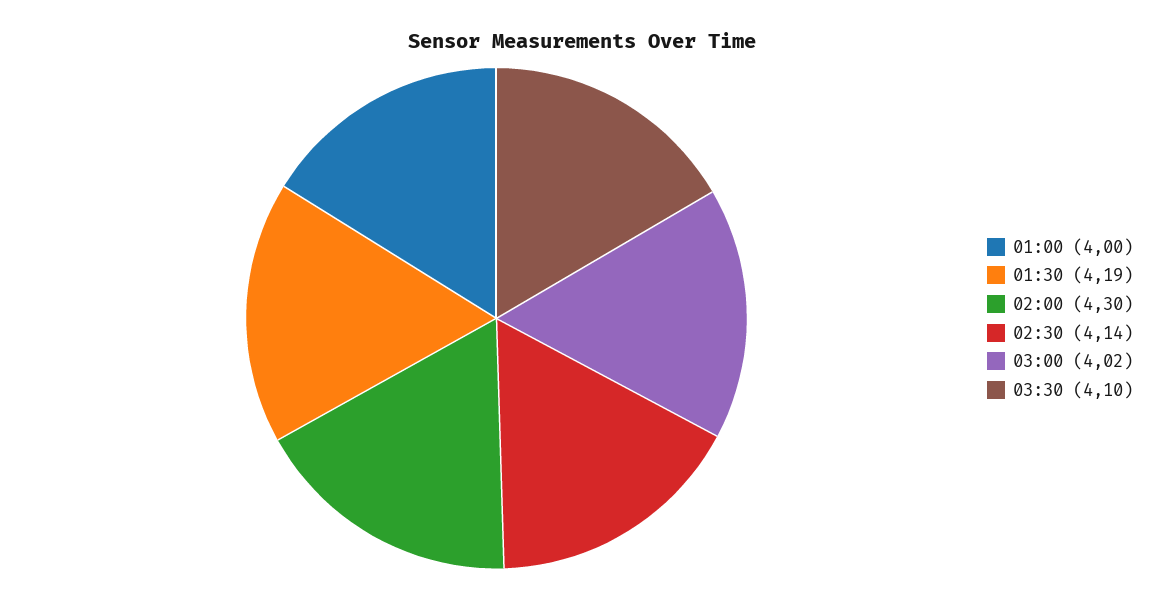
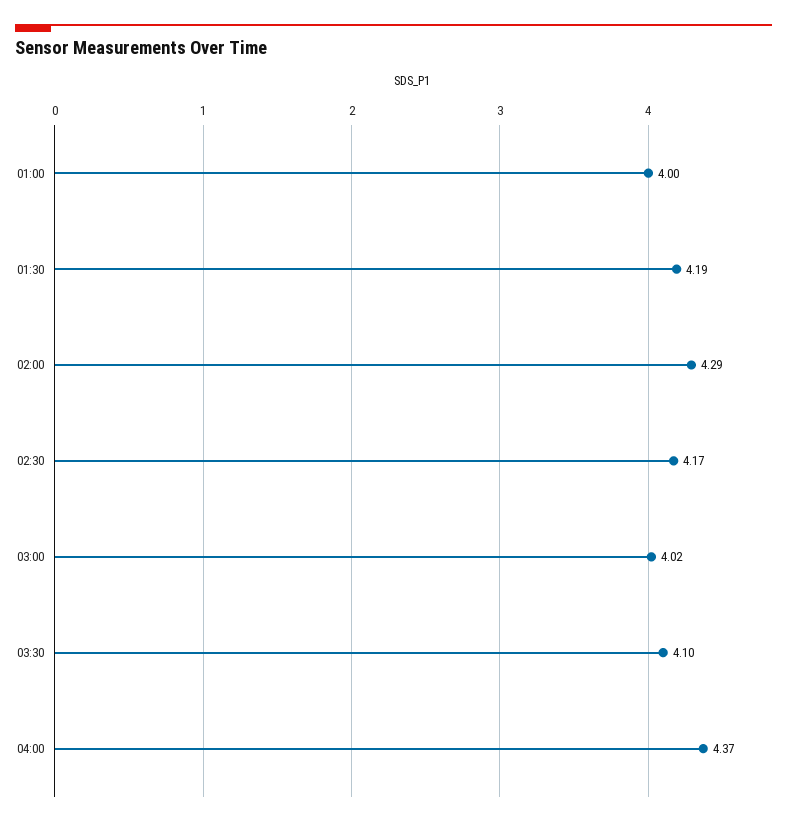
02:00: 4.3 -> 4.29
02:30: 4.14 -> 4.17
04:00: none -> 4.37

